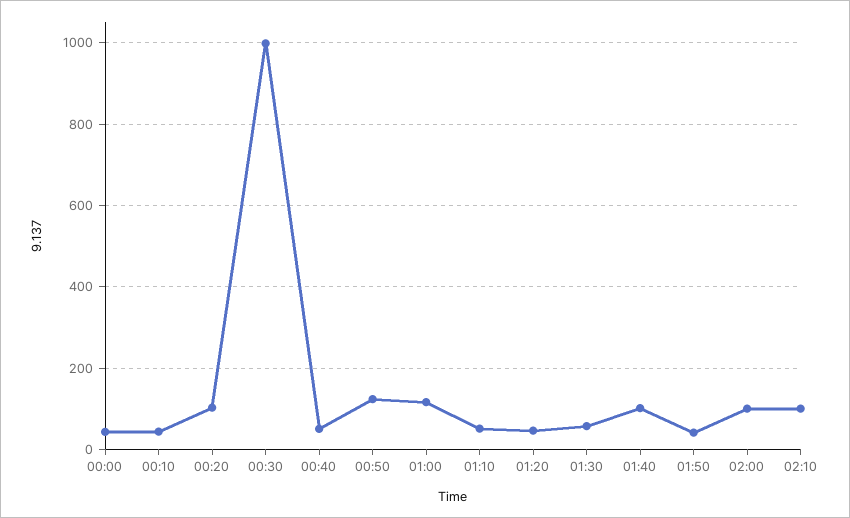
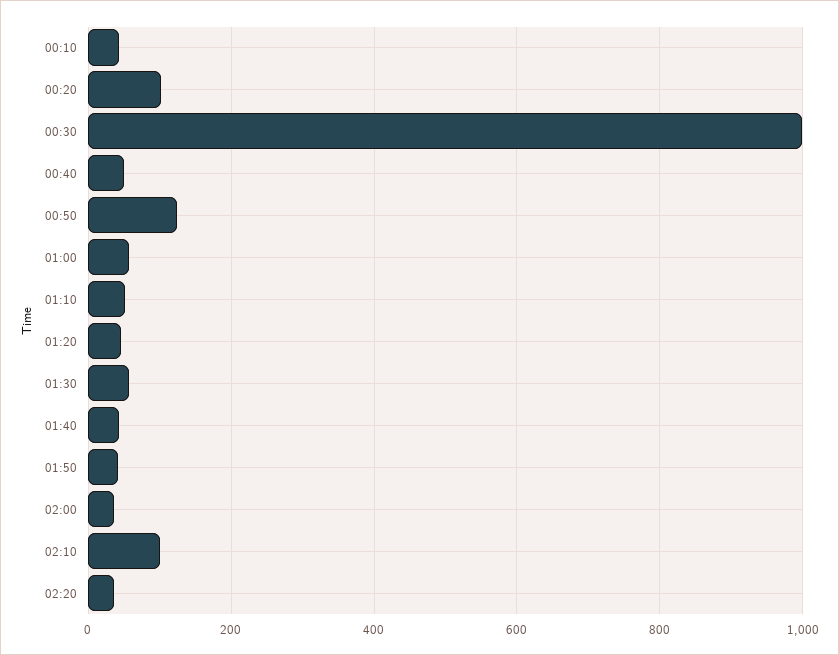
00:00: 40 -> none
01:00: 120 -> 60
01:40: 100 -> 40
02:00: 100 -> 40
02:20: none -> 40

